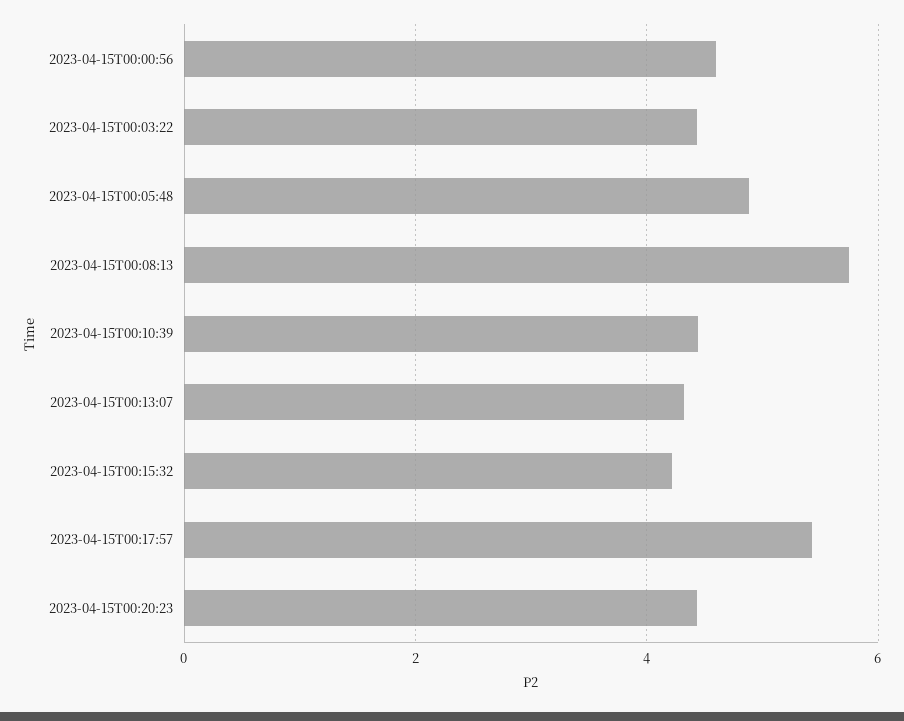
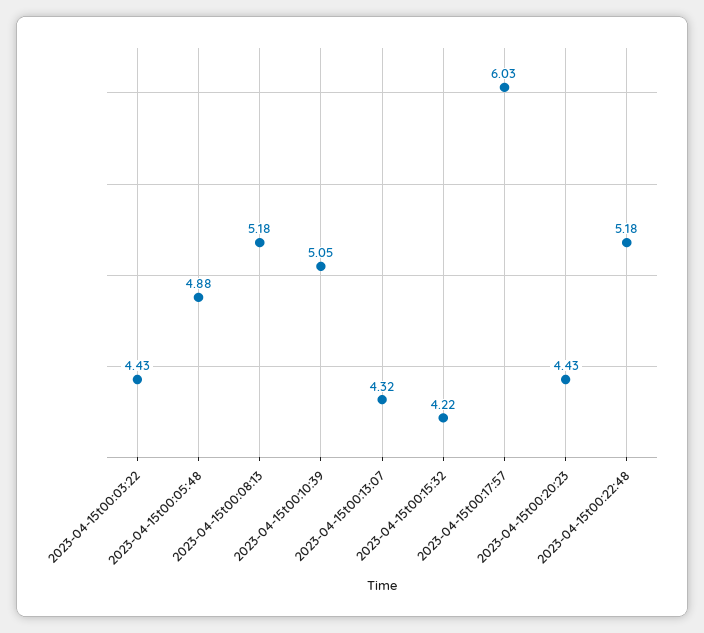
2023-04-15T00:00:56: 4.6 -> none
2023-04-15T00:08:13: 5.8 -> 5.18
2023-04-15T00:10:39: 4.4 -> 5.05
2023-04-15T00:17:57: 5.4 -> 6.03
2023-04-15t00:22:48: none -> 5.18

